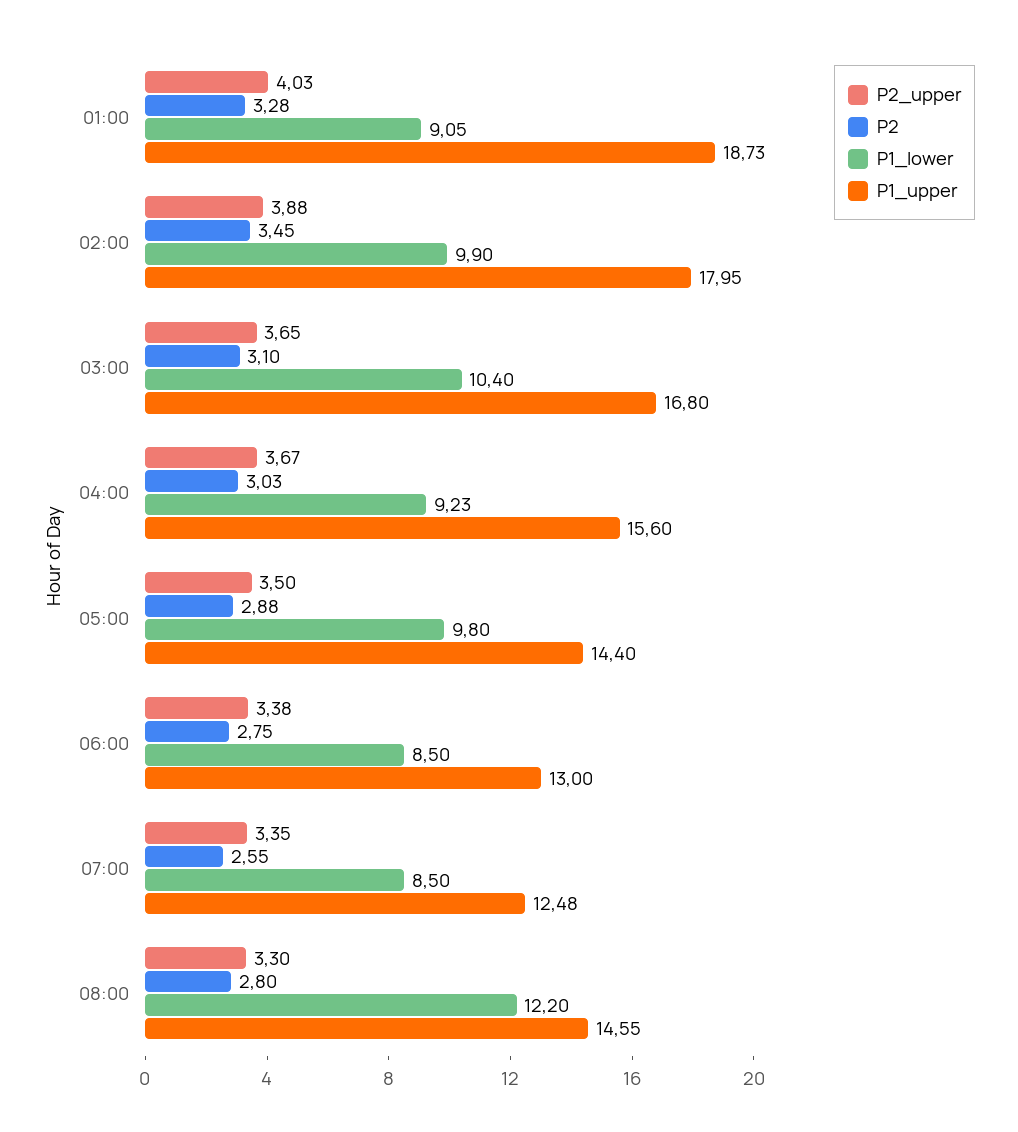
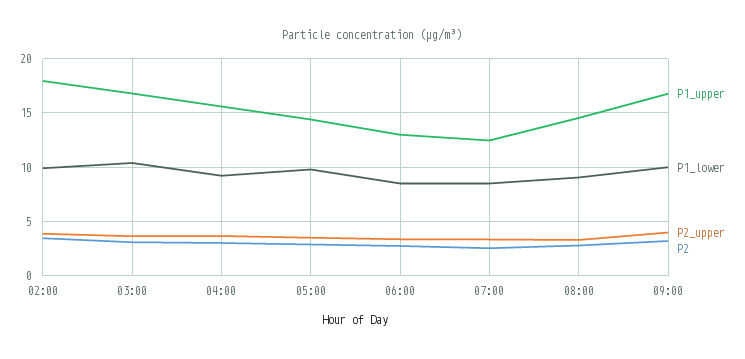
P2_upper, 01:00: 4.03 -> none
P2, 01:00: 3.28 -> none
P1_lower, 01:00: 9.05 -> none
P1_upper, 01:00: 18.73 -> none
P1_lower, 08:00: 12.2 -> 9
P1_upper, 09:00: none -> 17
P1_lower, 09:00: none -> 10
P2_upper, 09:00: none -> 4
P2, 09:00: none -> 3

